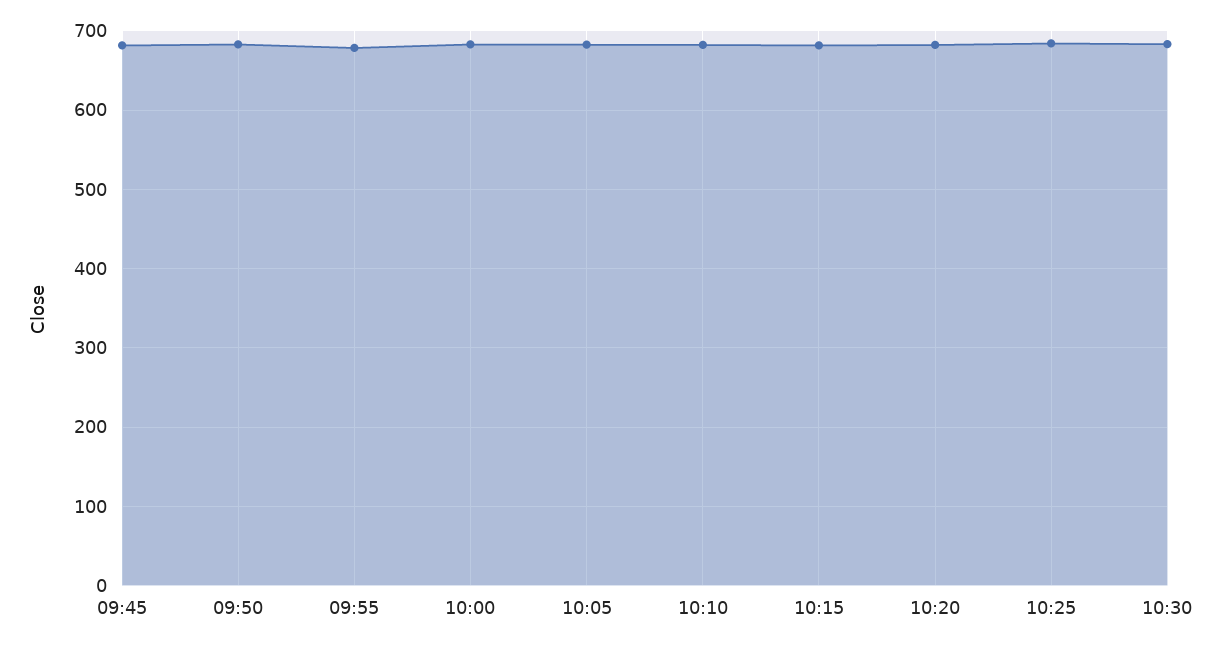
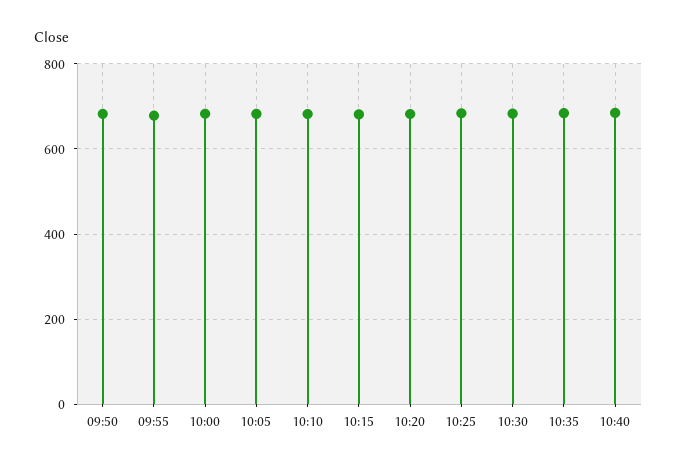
09:45: 680 -> none
10:35: none -> 680
10:40: none -> 680

